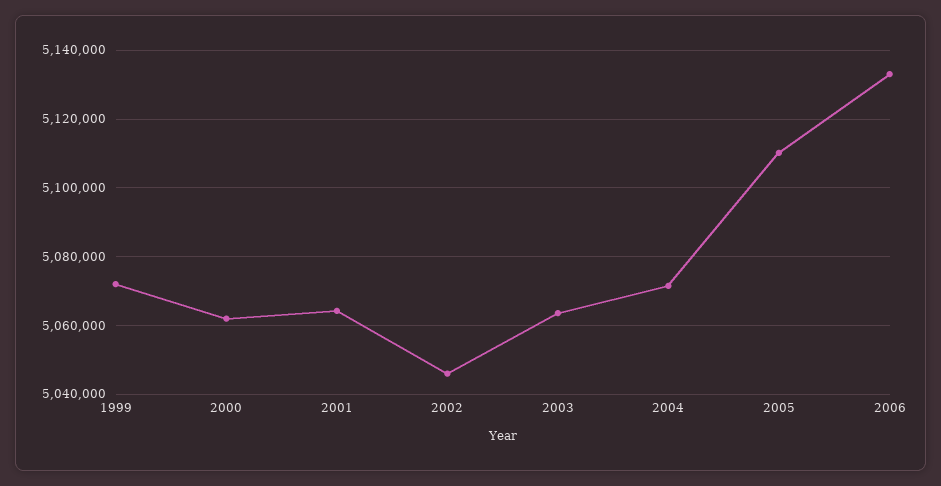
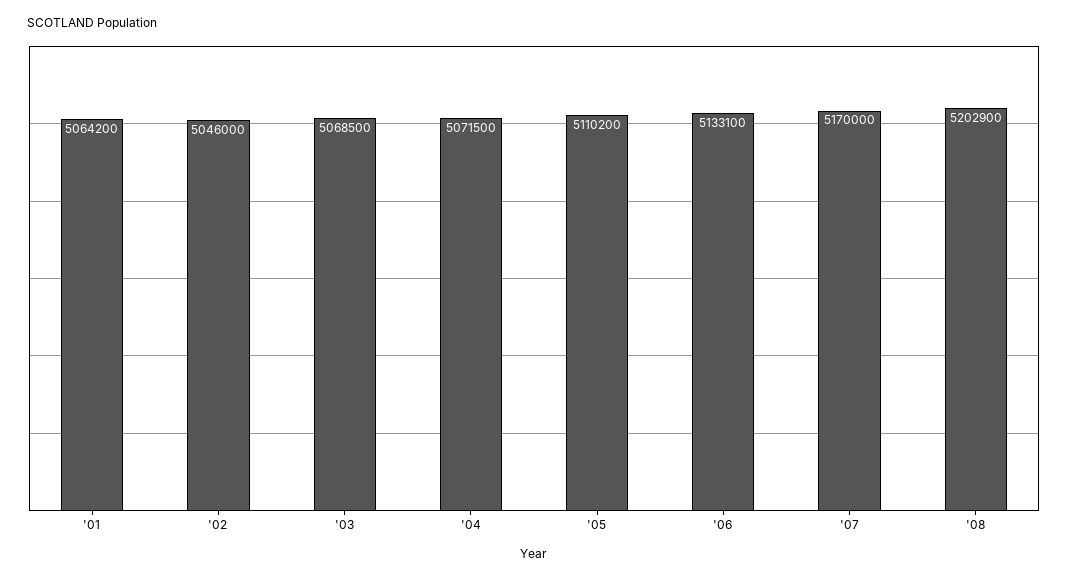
1999: 5072000 -> none
2000: 5062000 -> none
2003: 5064000 -> 5068500
'07: none -> 5170000
'08: none -> 5202900

